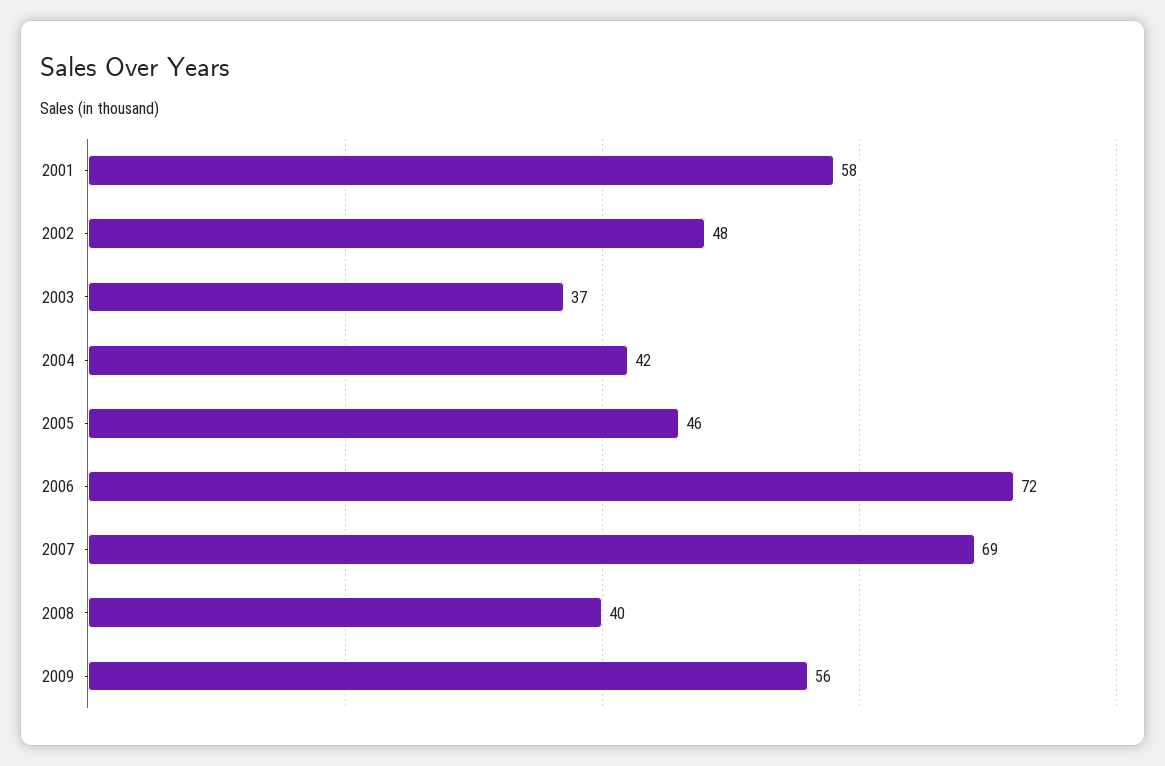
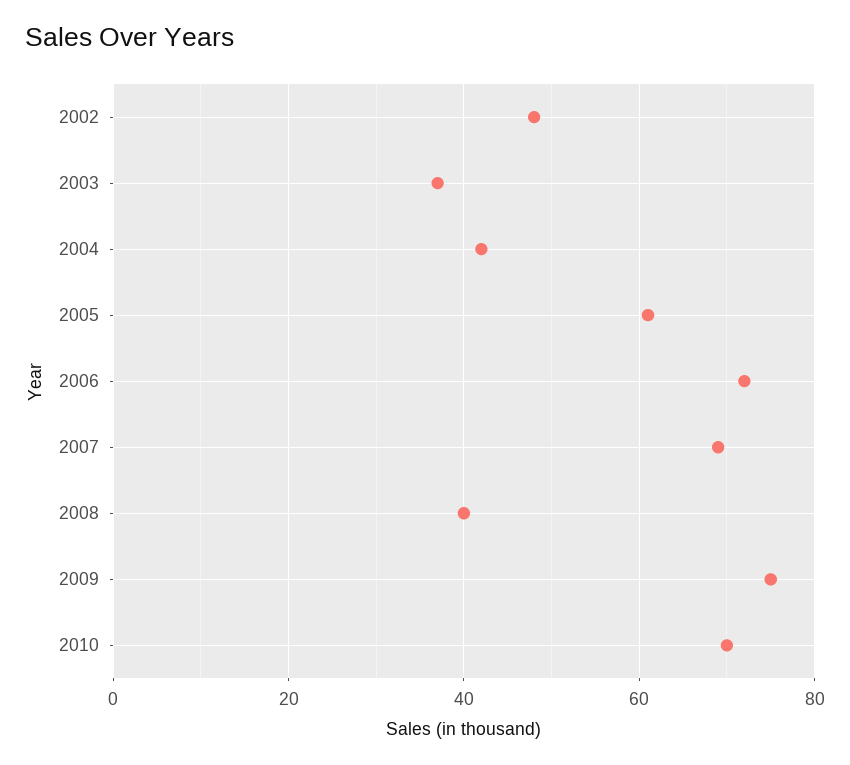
2001: 58 -> none
2005: 46 -> 60
2009: 56 -> 75
2010: none -> 70

